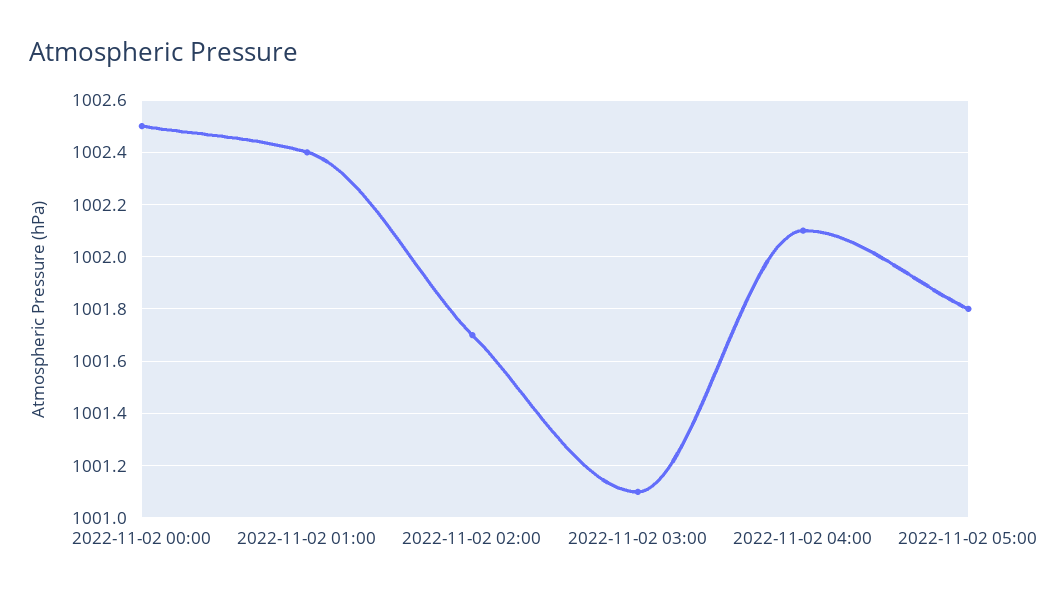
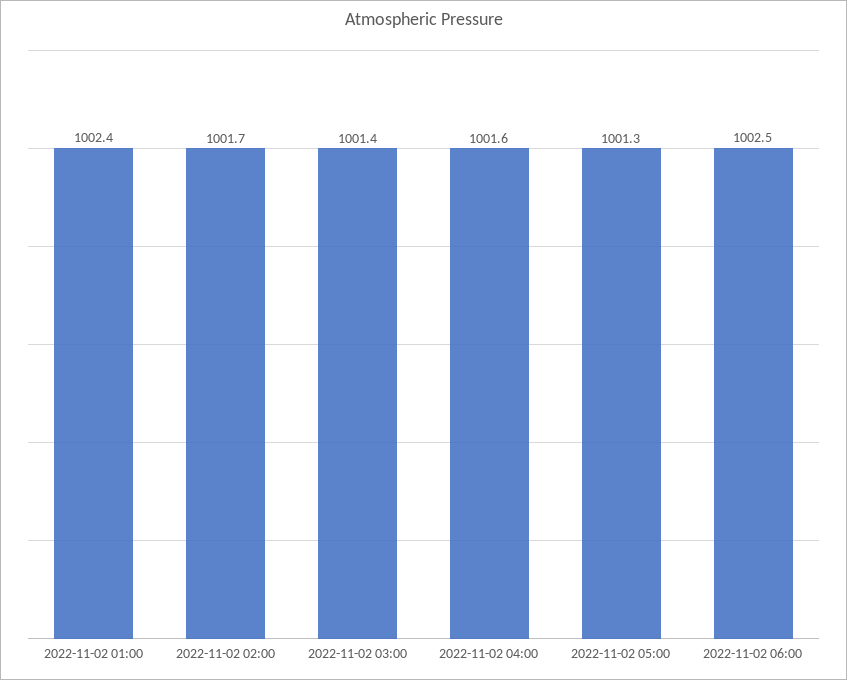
2022-11-02 00:00: 1002.5 -> none
2022-11-02 03:00: 1001.1 -> 1001.4
2022-11-02 04:00: 1002.1 -> 1001.6
2022-11-02 05:00: 1001.8 -> 1001.3
2022-11-02 06:00: none -> 1002.5

